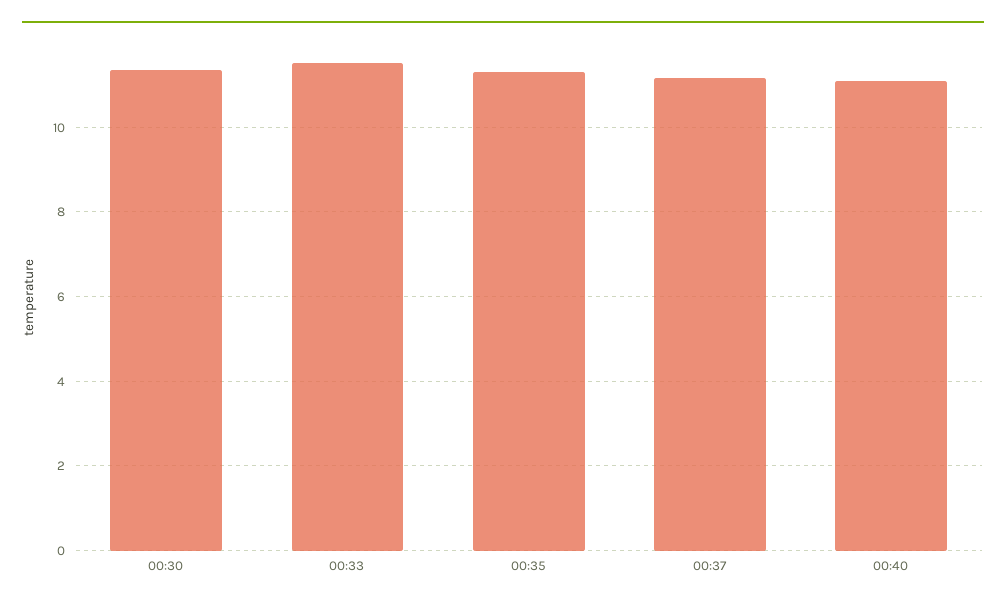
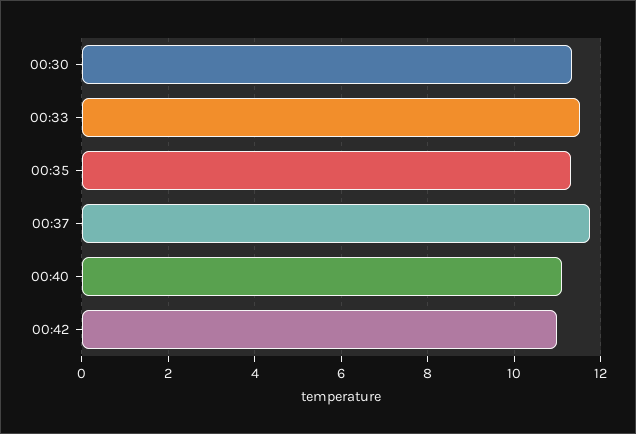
00:37: 11.2 -> 11.8
00:42: none -> 11

